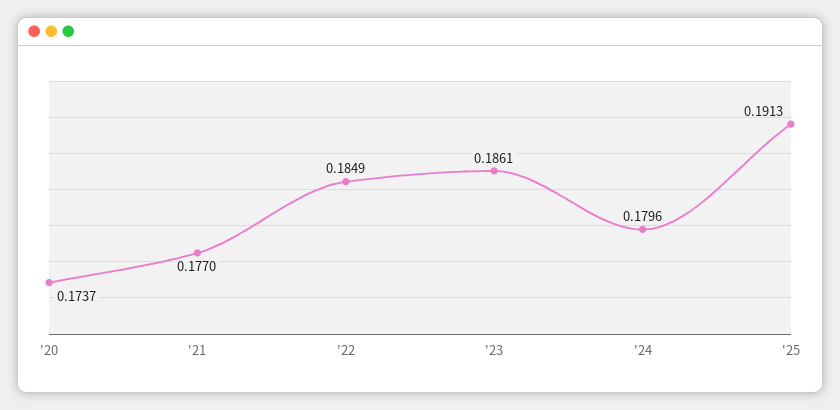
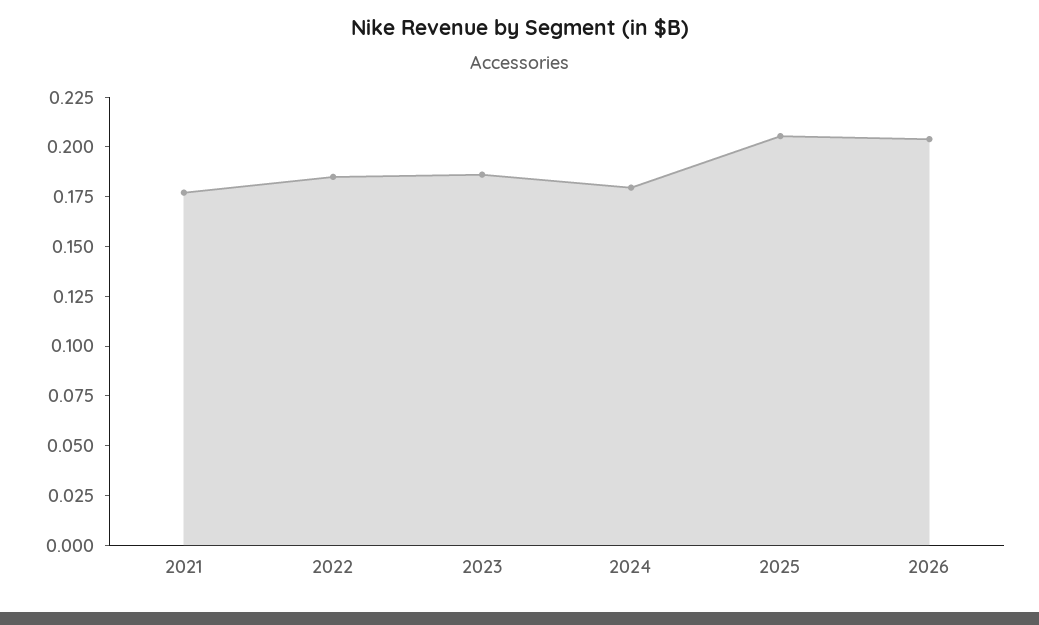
'20: 0.1737 -> none
'25: 0.1913 -> 0.205
2026: none -> 0.205

